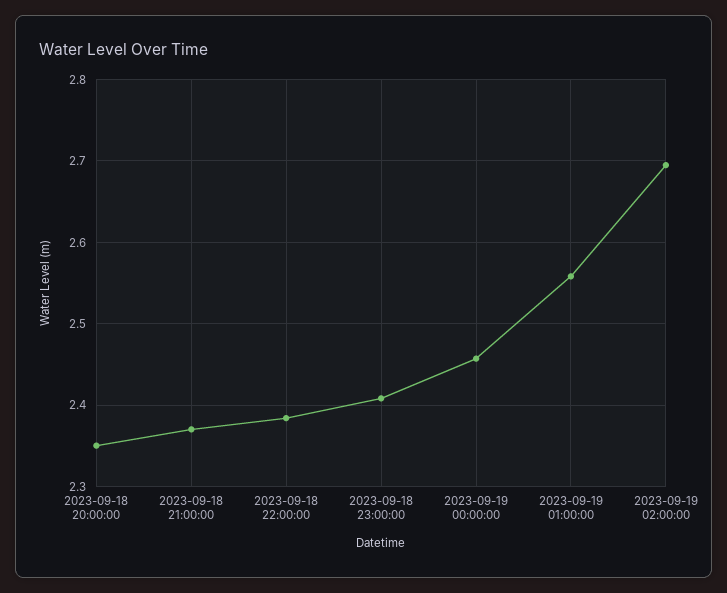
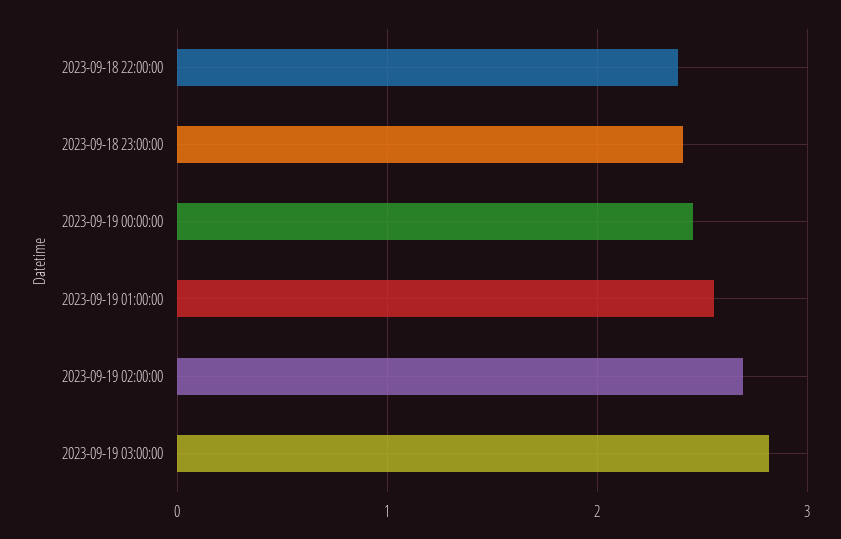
2023-09-18 20:00:00: 2.35 -> none
2023-09-18 21:00:00: 2.37 -> none
2023-09-19 03:00:00: none -> 2.8

